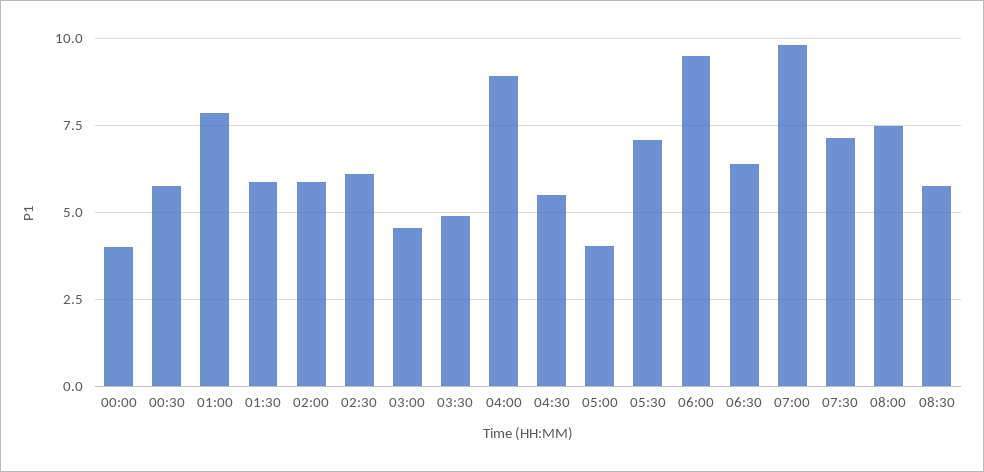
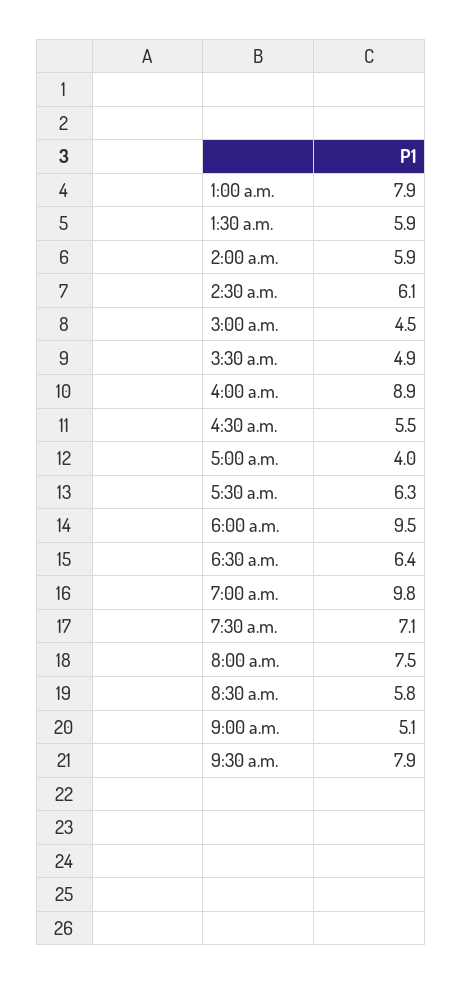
00:00: 4 -> none
00:30: 5.75 -> none
05:30: 7 -> 6.3
9:00 a.m.: none -> 5.1
9:30 a.m.: none -> 7.9

